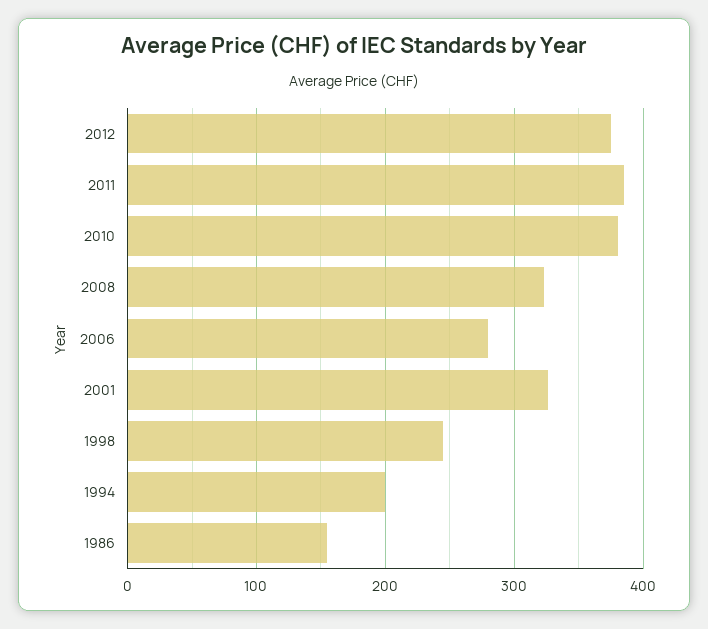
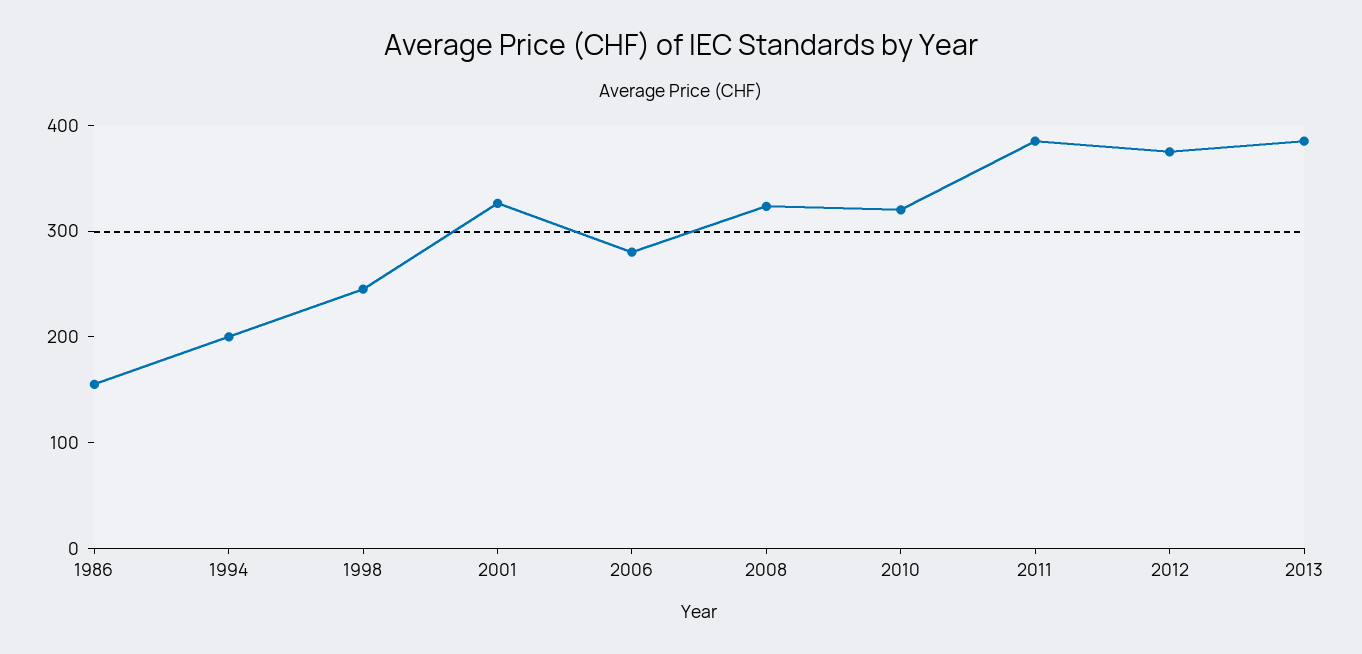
2010: 380 -> 320
2013: none -> 380

